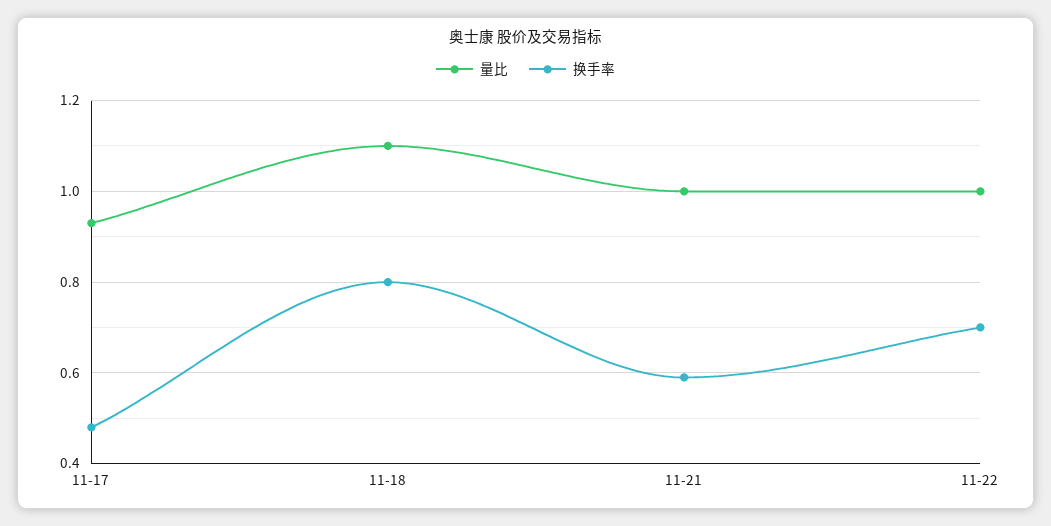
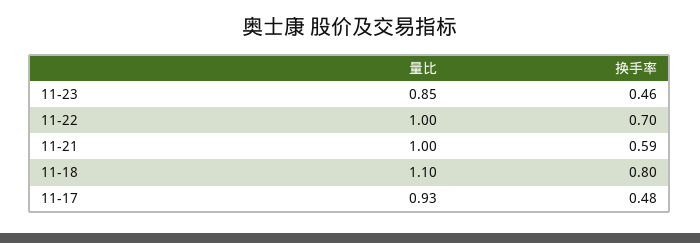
量比, 11-23: none -> 0.85
换手率, 11-23: none -> 0.46

